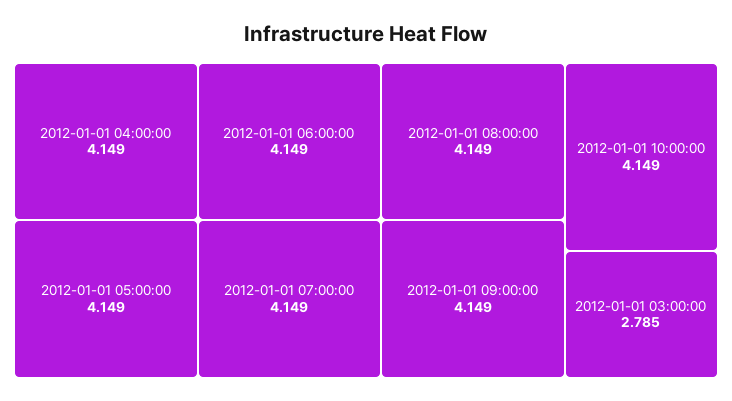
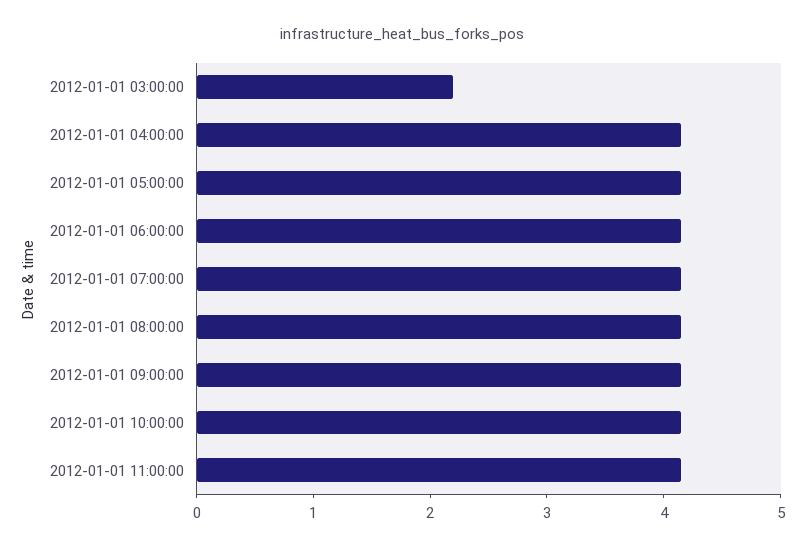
2012-01-01 03:00:00: 2.785 -> 2.2
2012-01-01 11:00:00: none -> 4.2

